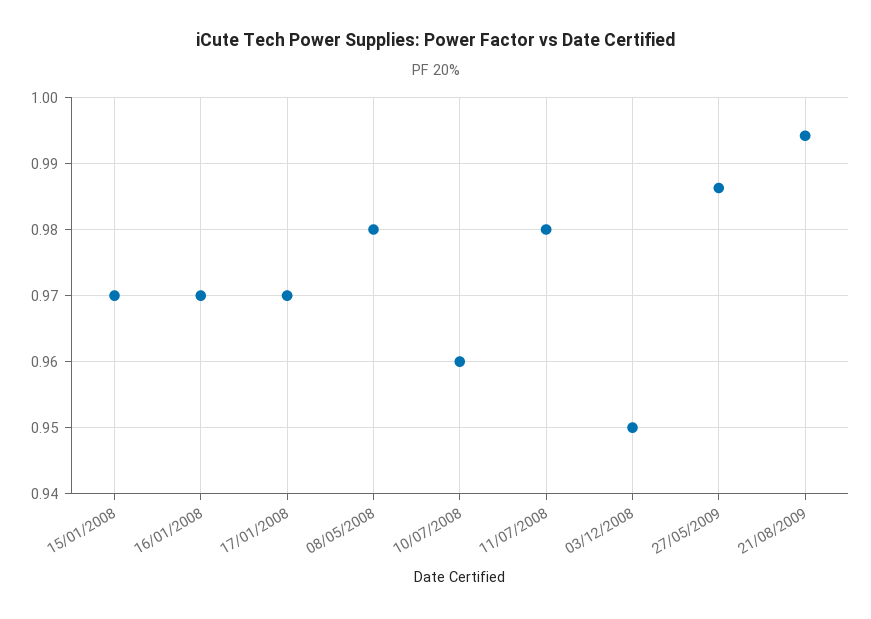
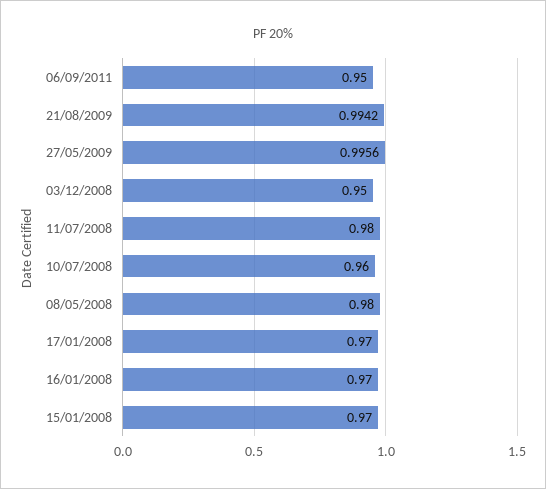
27/05/2009: 0.986 -> 0.9956
06/09/2011: none -> 0.95

